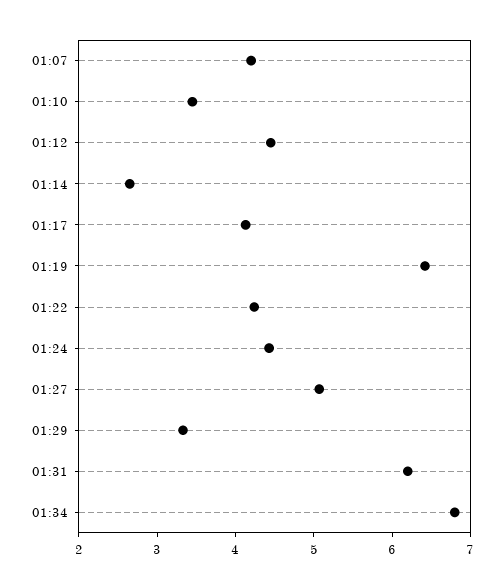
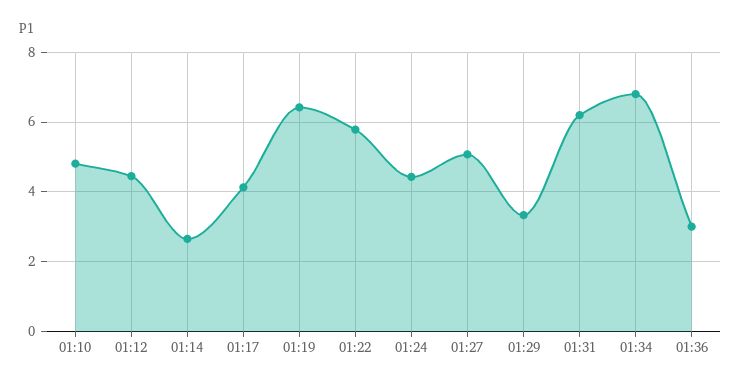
01:07: 4.2 -> none
01:10: 3.4 -> 4.8
01:22: 4.2 -> 5.8
01:36: none -> 3

